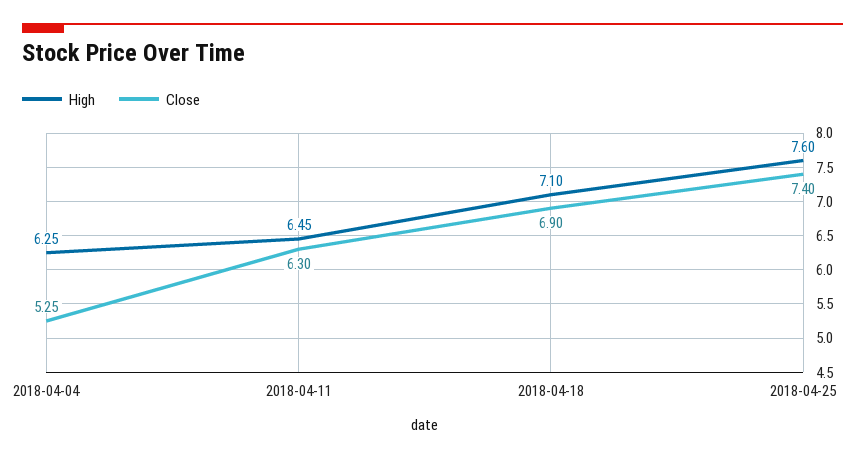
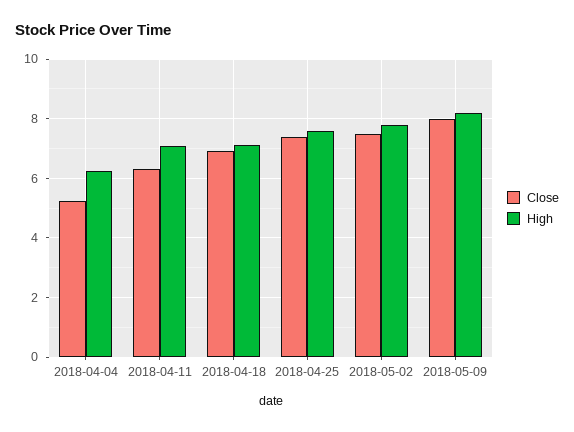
High, 2018-04-11: 6.45 -> 7
Close, 2018-05-02: none -> 7.5
High, 2018-05-02: none -> 7.75
Close, 2018-05-09: none -> 8
High, 2018-05-09: none -> 8.25

